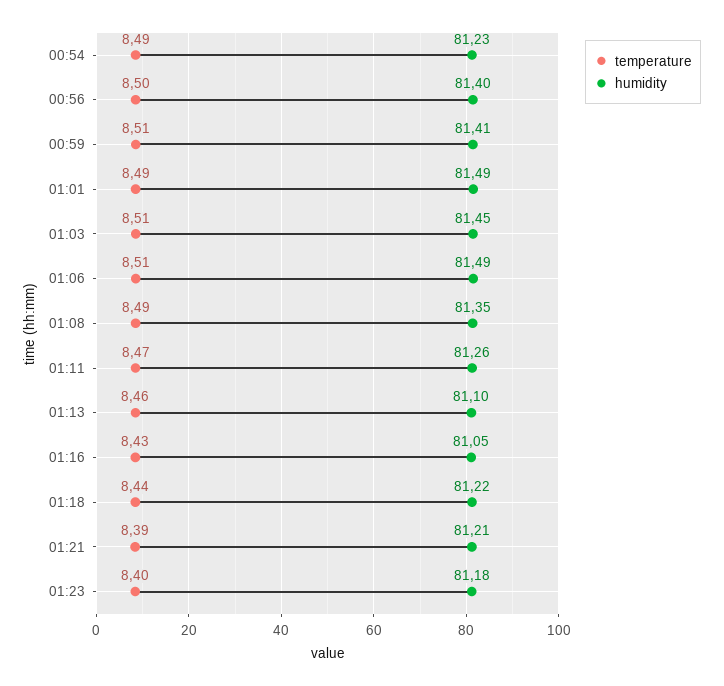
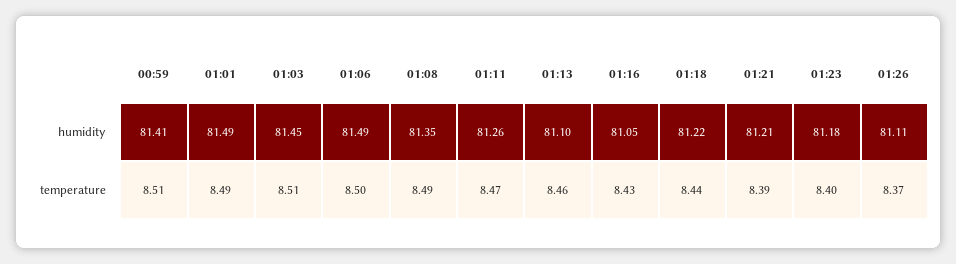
temperature, 00:54: 8.49 -> none
humidity, 00:54: 81.23 -> none
temperature, 00:56: 8.5 -> none
humidity, 00:56: 81.4 -> none
temperature, 01:06: 8.51 -> 8.5
humidity, 01:26: none -> 81.11
temperature, 01:26: none -> 8.37

